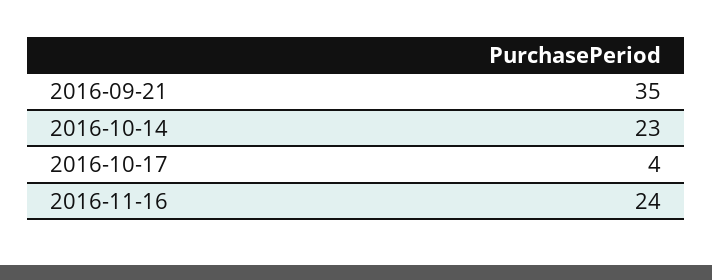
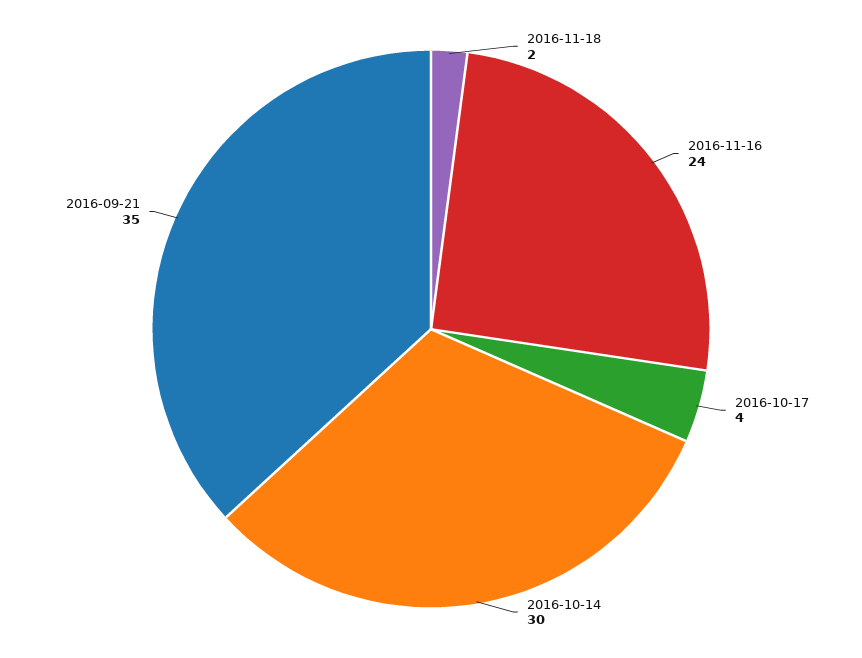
2016-10-14: 23 -> 30
2016-11-18: none -> 2

